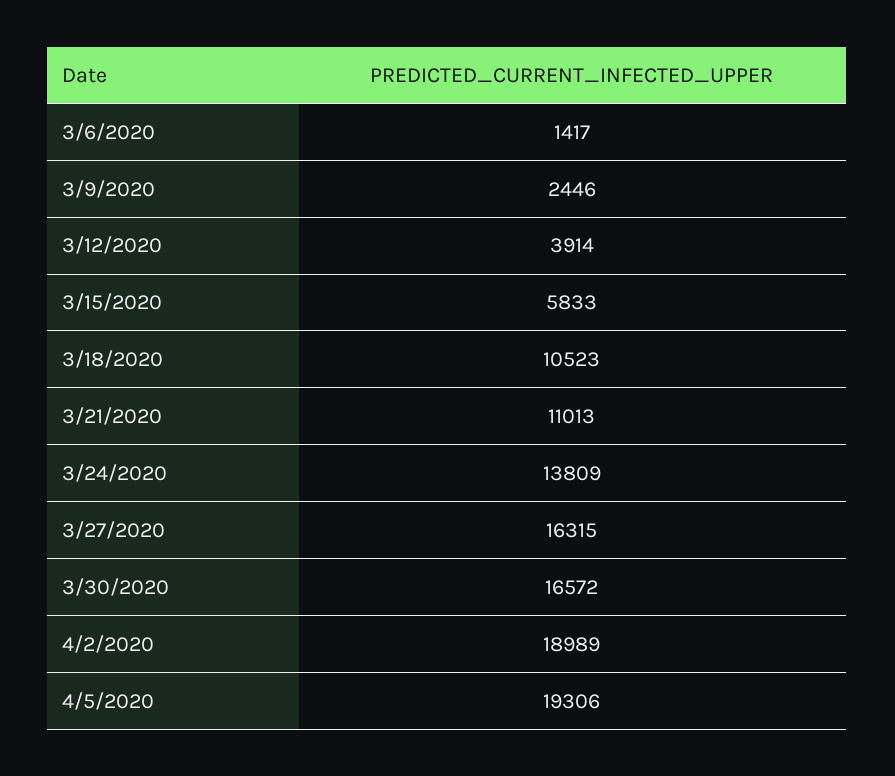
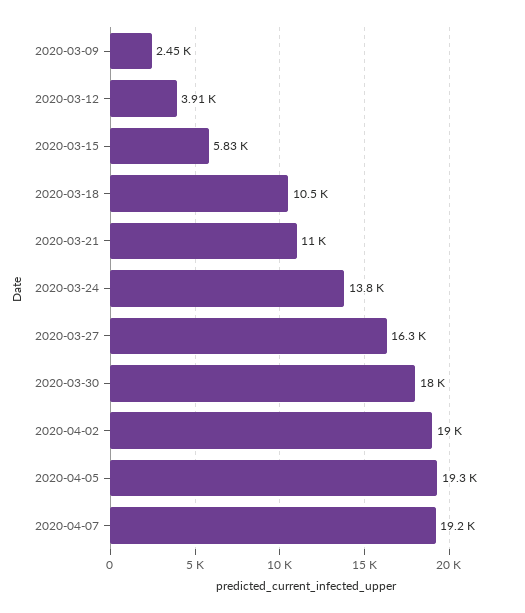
3/6/2020: 1417 -> none
3/30/2020: 16572 -> 18000
2020-04-07: none -> 19200

